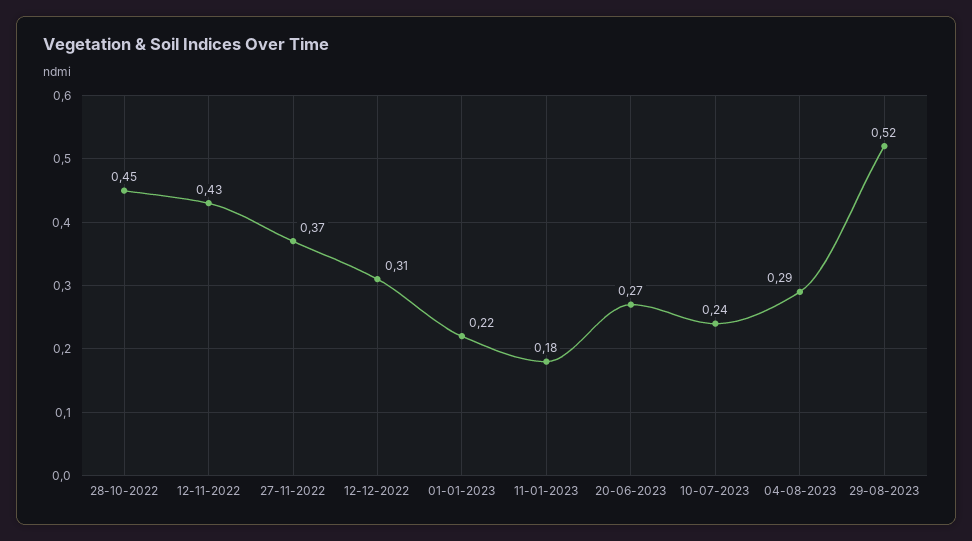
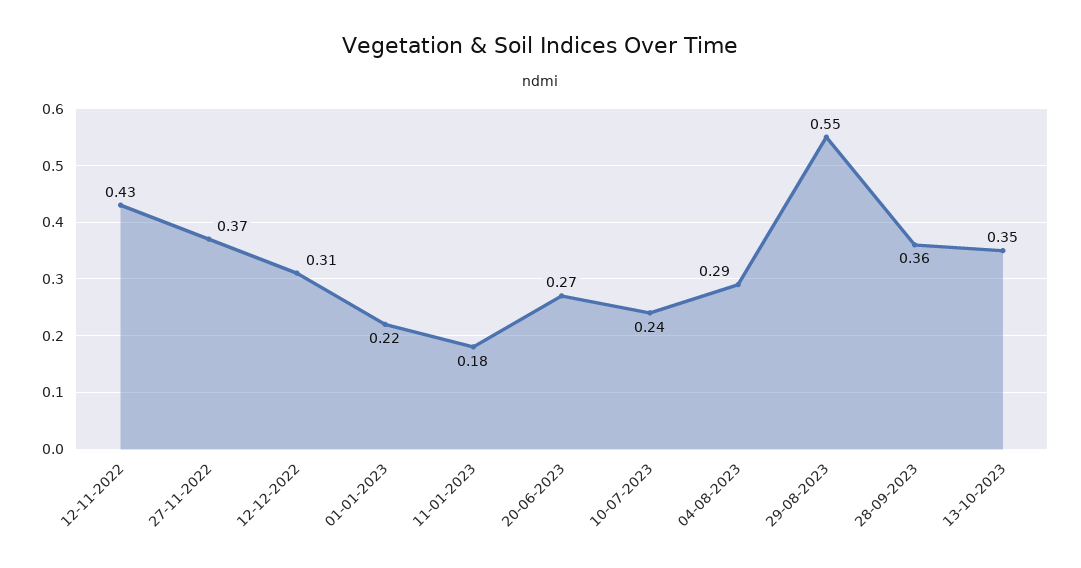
28-10-2022: 0.45 -> none
29-08-2023: 0.52 -> 0.55
28-09-2023: none -> 0.36
13-10-2023: none -> 0.35

